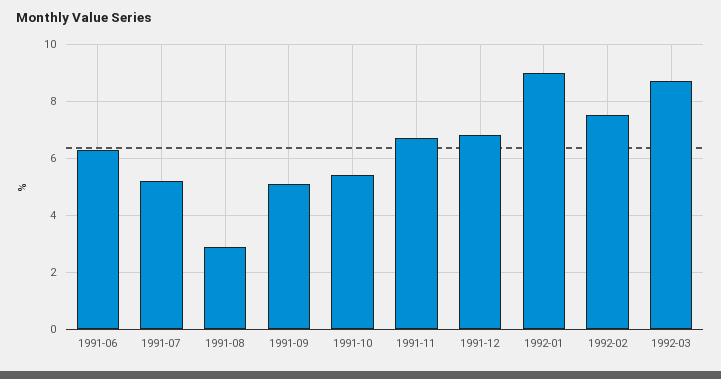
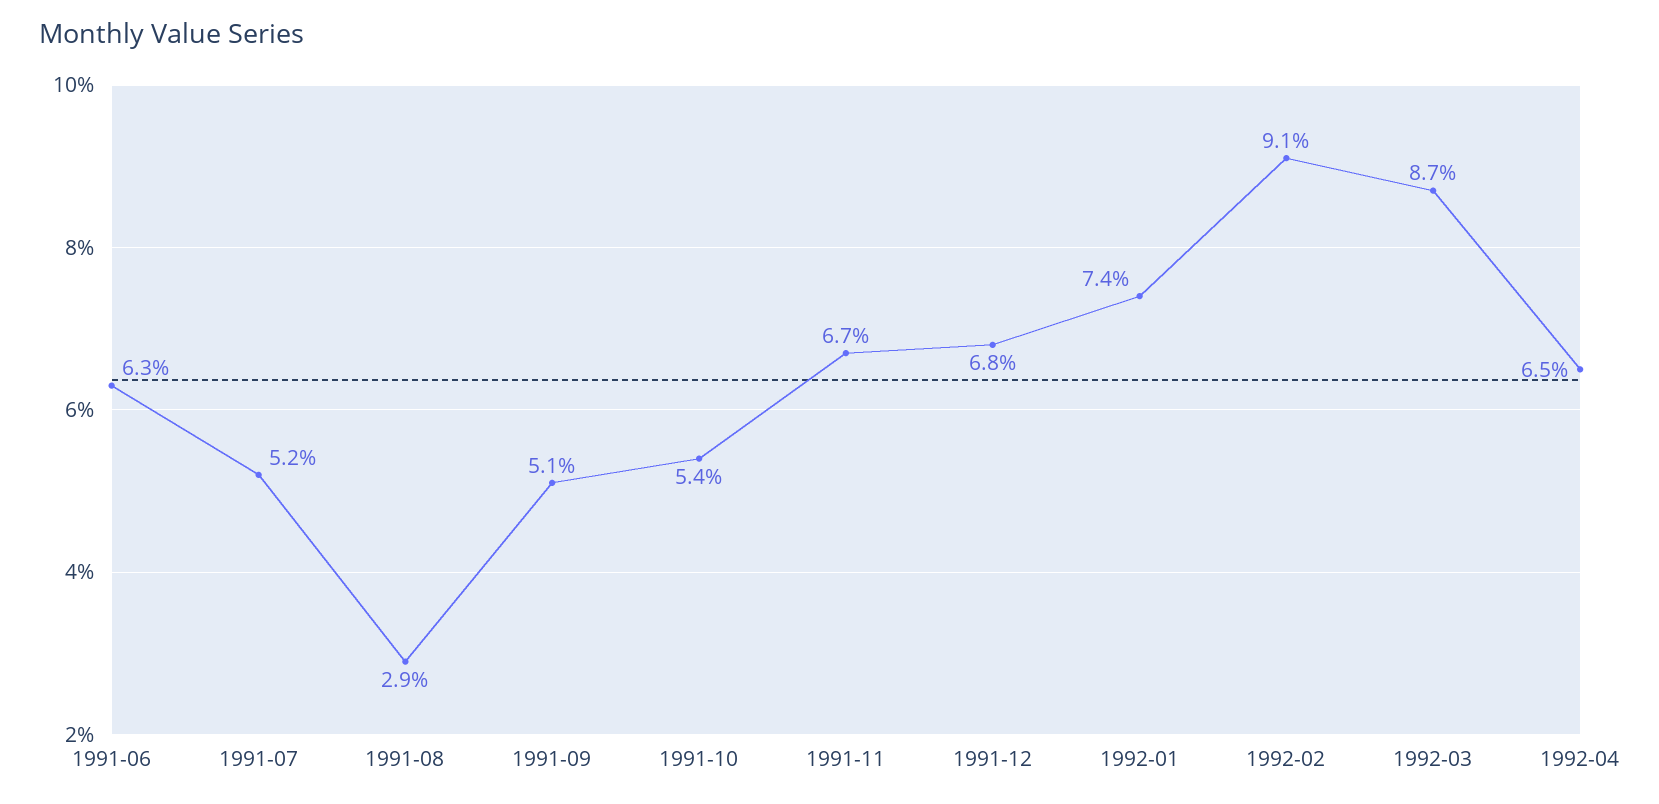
1992-01: 9 -> 7.4
1992-02: 7.5 -> 9.1
1992-04: none -> 6.5

